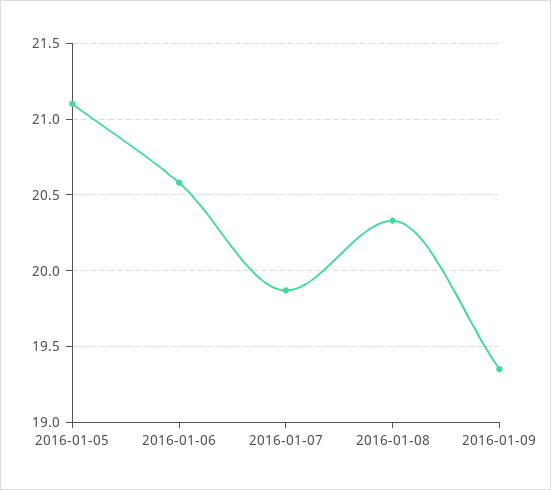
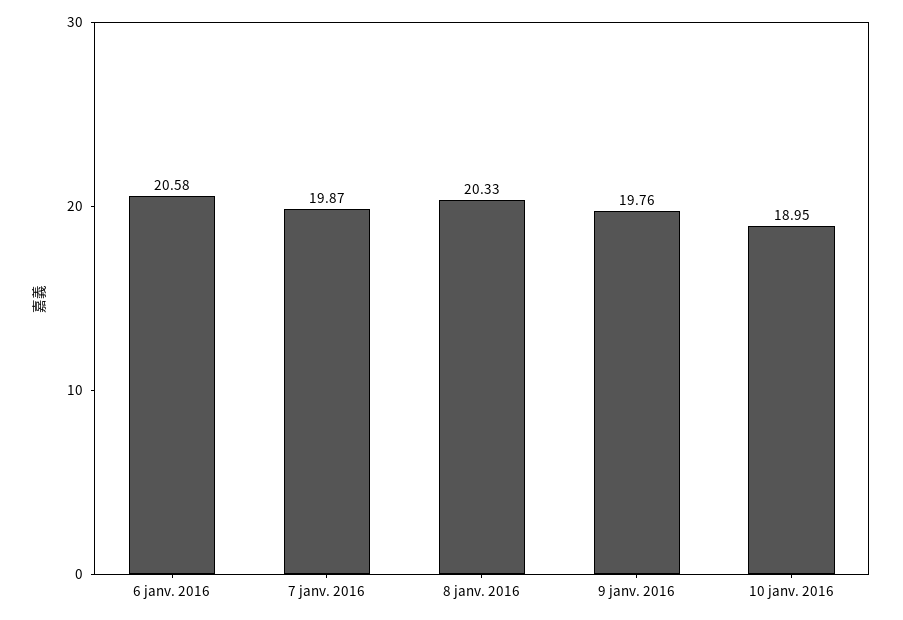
2016-01-05: 21.1 -> none
2016-01-09: 19.35 -> 19.76
10 janv. 2016: none -> 18.95

